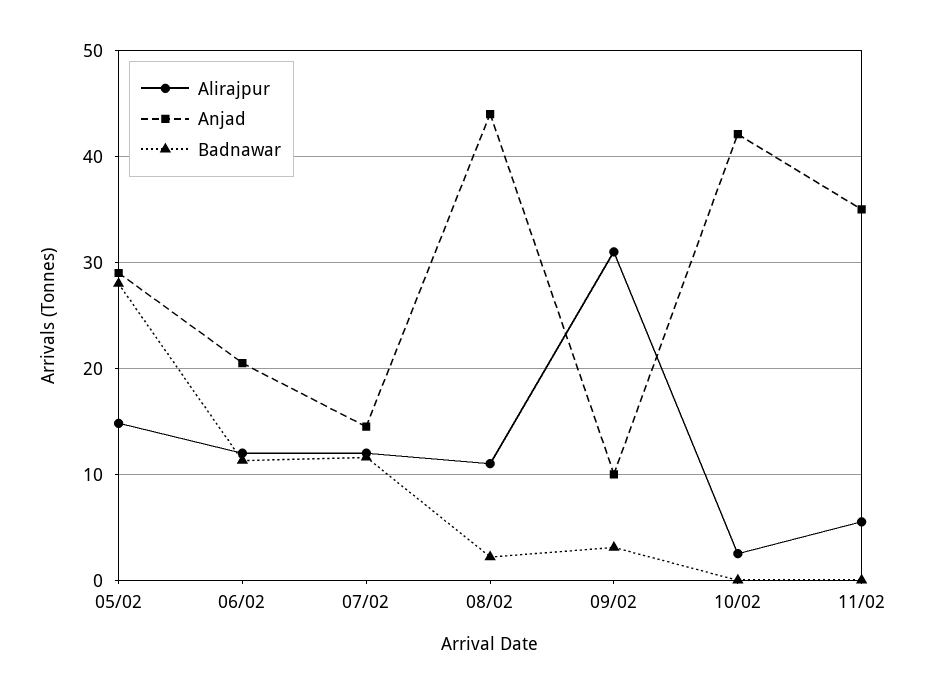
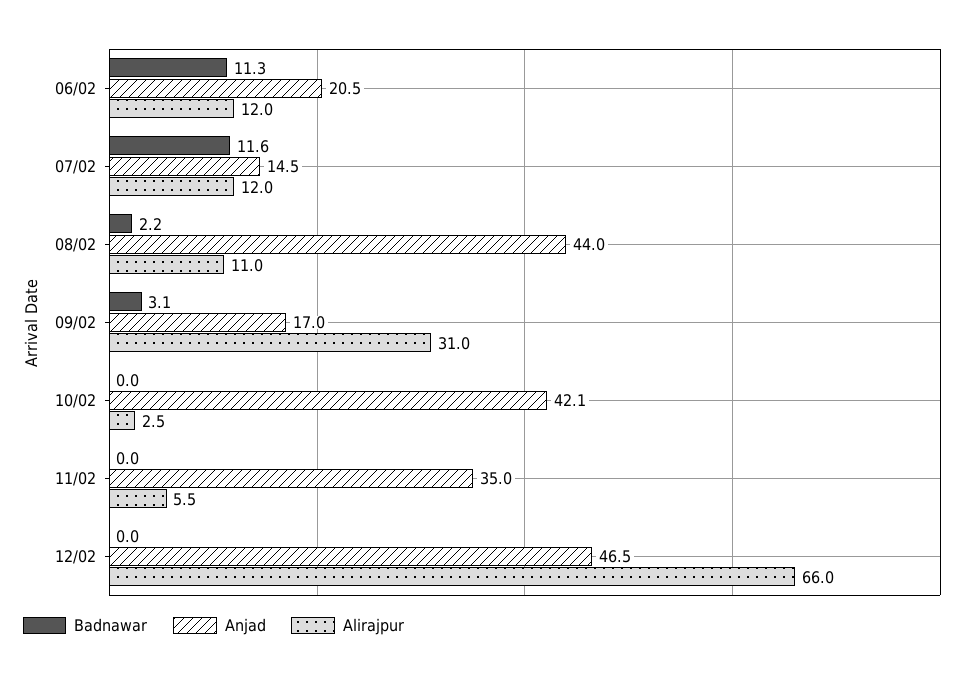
Alirajpur, 05/02: 15 -> none
Anjad, 05/02: 29 -> none
Badnawar, 05/02: 28 -> none
Anjad, 09/02: 10 -> 17
Badnawar, 12/02: none -> 0
Anjad, 12/02: none -> 46.5
Alirajpur, 12/02: none -> 66

